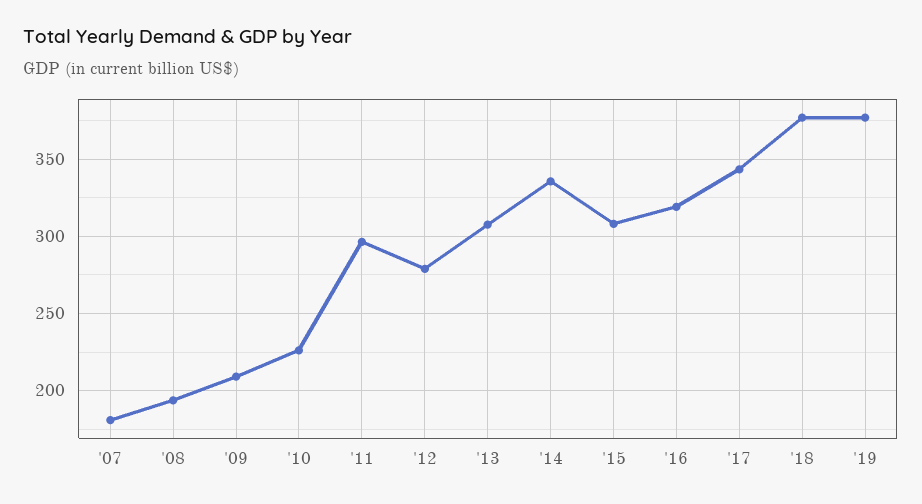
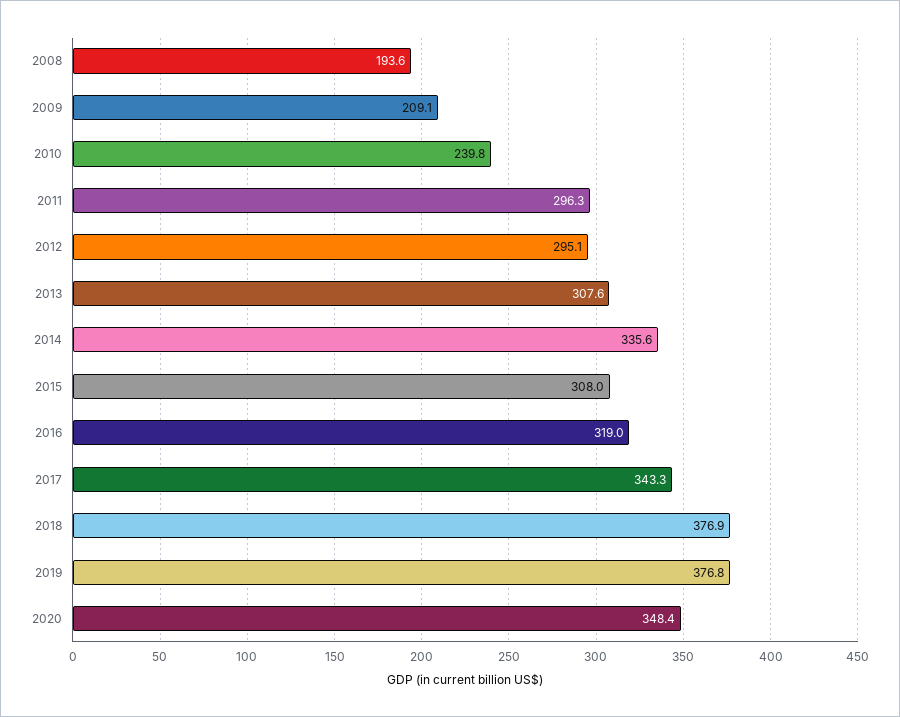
'07: 180 -> none
'10: 225 -> 239.8
'12: 280 -> 295.1
2020: none -> 348.4

